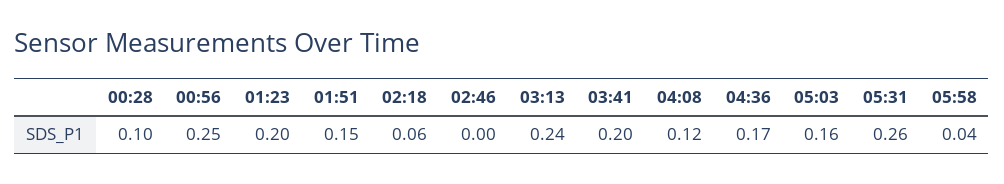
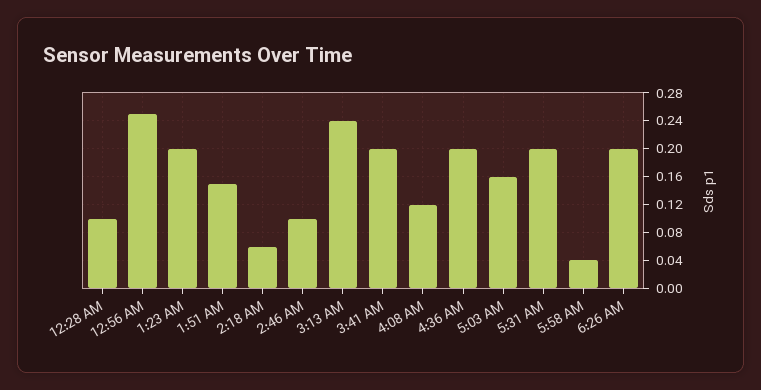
02:46: 0 -> 0.1
04:36: 0.17 -> 0.2
05:31: 0.26 -> 0.2
6:26 AM: none -> 0.2

